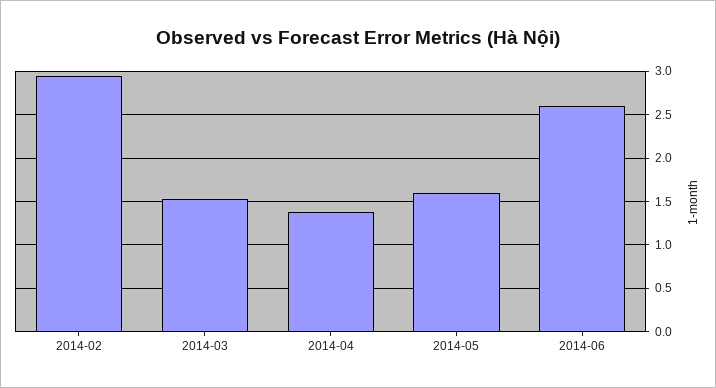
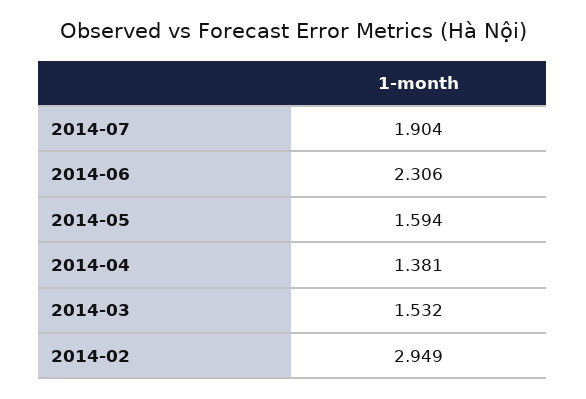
2014-06: 2.6 -> 2.306
2014-07: none -> 1.904

